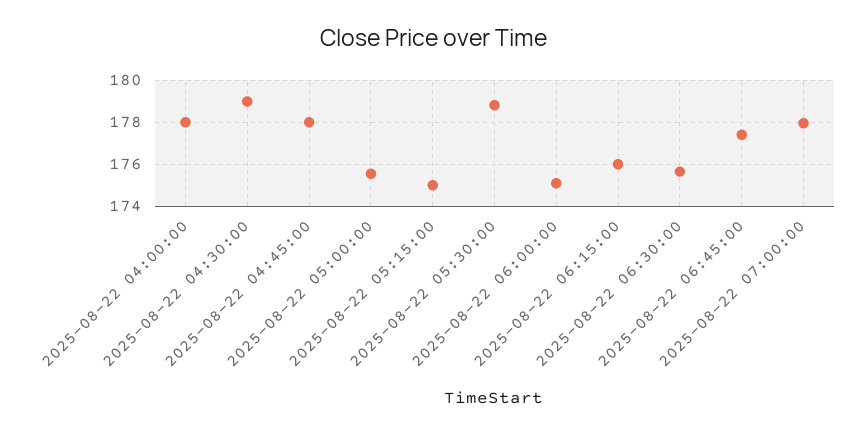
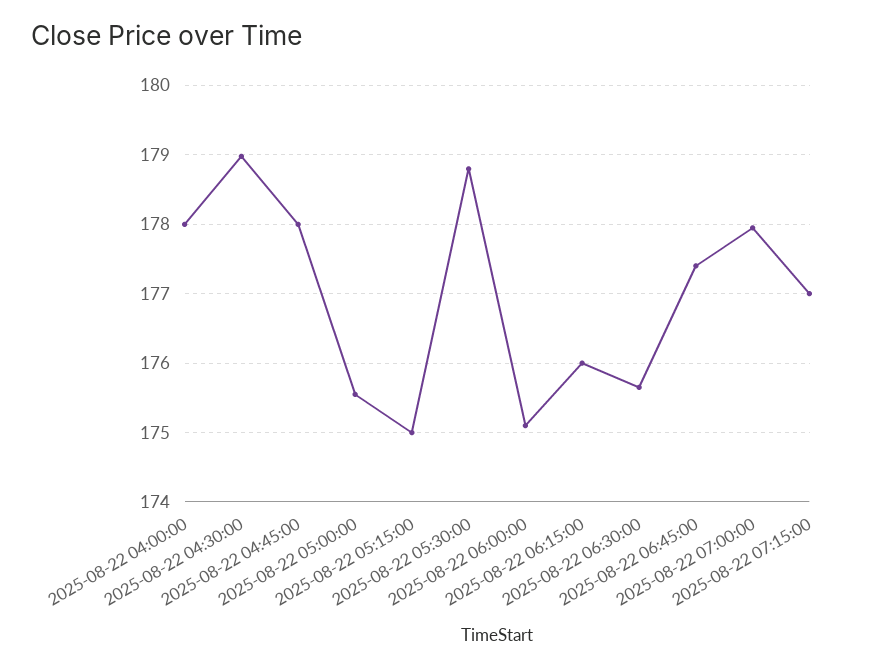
2025-08-22 07:15:00: none -> 177

